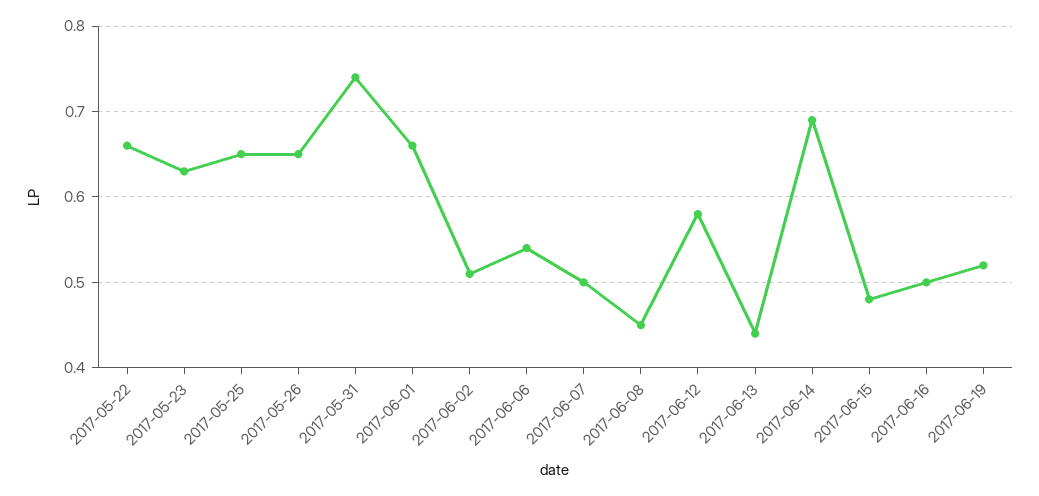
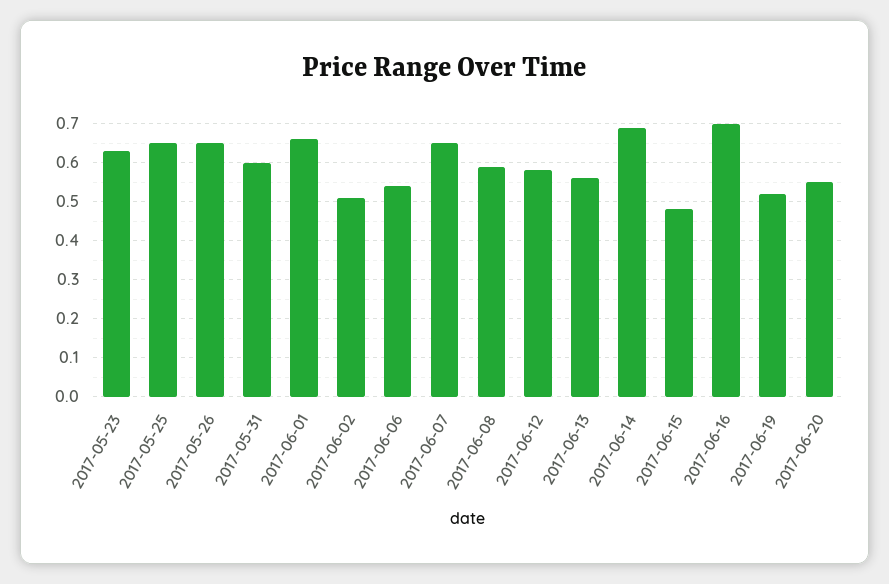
2017-05-22: 0.66 -> none
2017-05-31: 0.74 -> 0.6
2017-06-07: 0.5 -> 0.65
2017-06-08: 0.45 -> 0.6
2017-06-13: 0.44 -> 0.55
2017-06-16: 0.5 -> 0.7
2017-06-20: none -> 0.55

